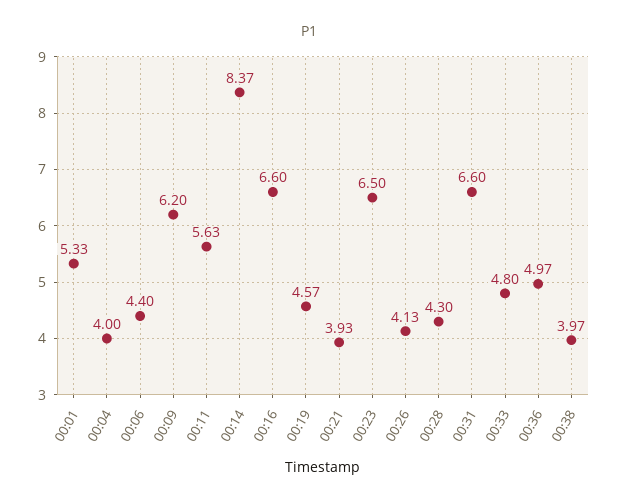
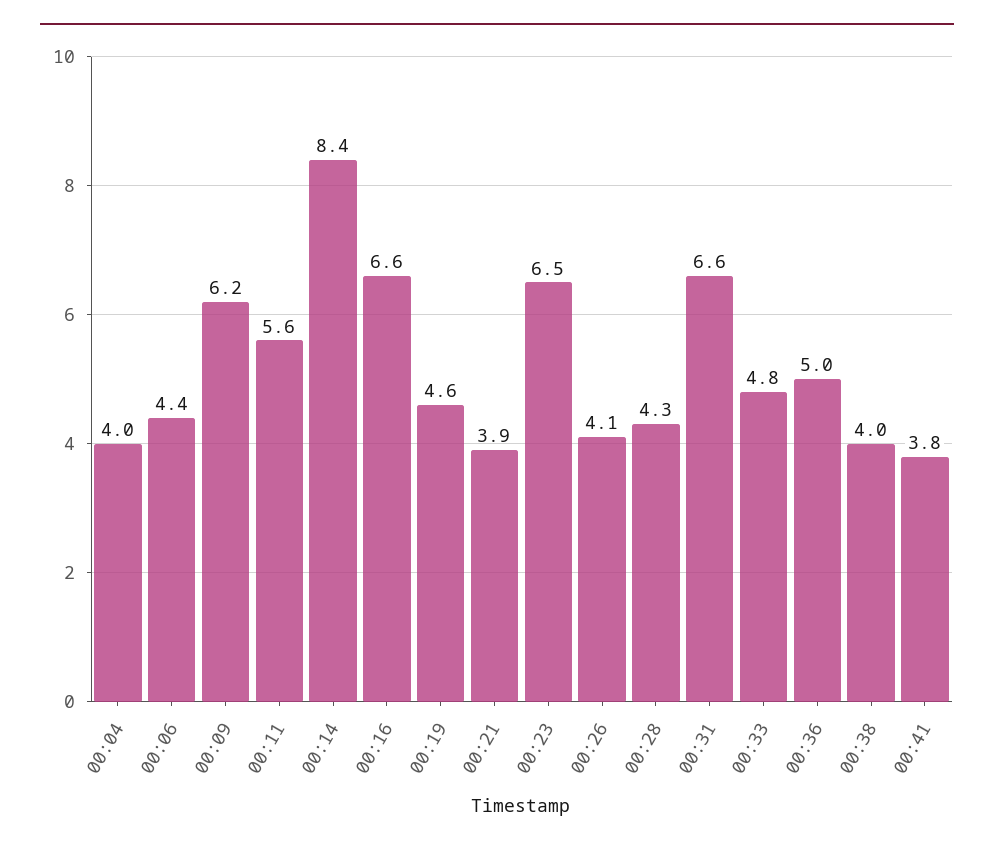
00:01: 5.33 -> none
00:41: none -> 3.8

